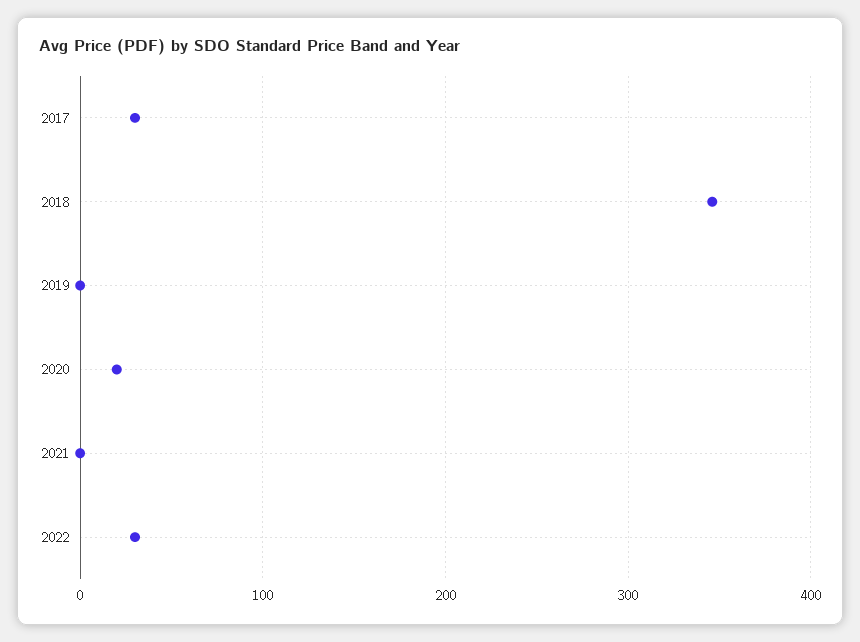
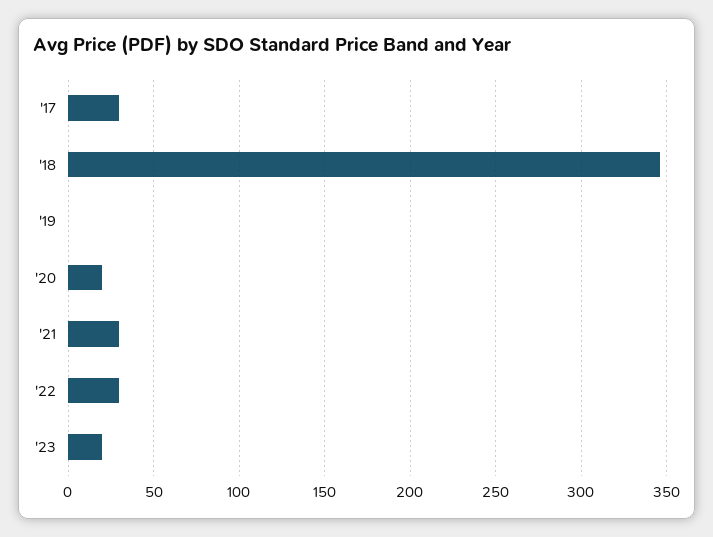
2021: 0 -> 30
'23: none -> 20

